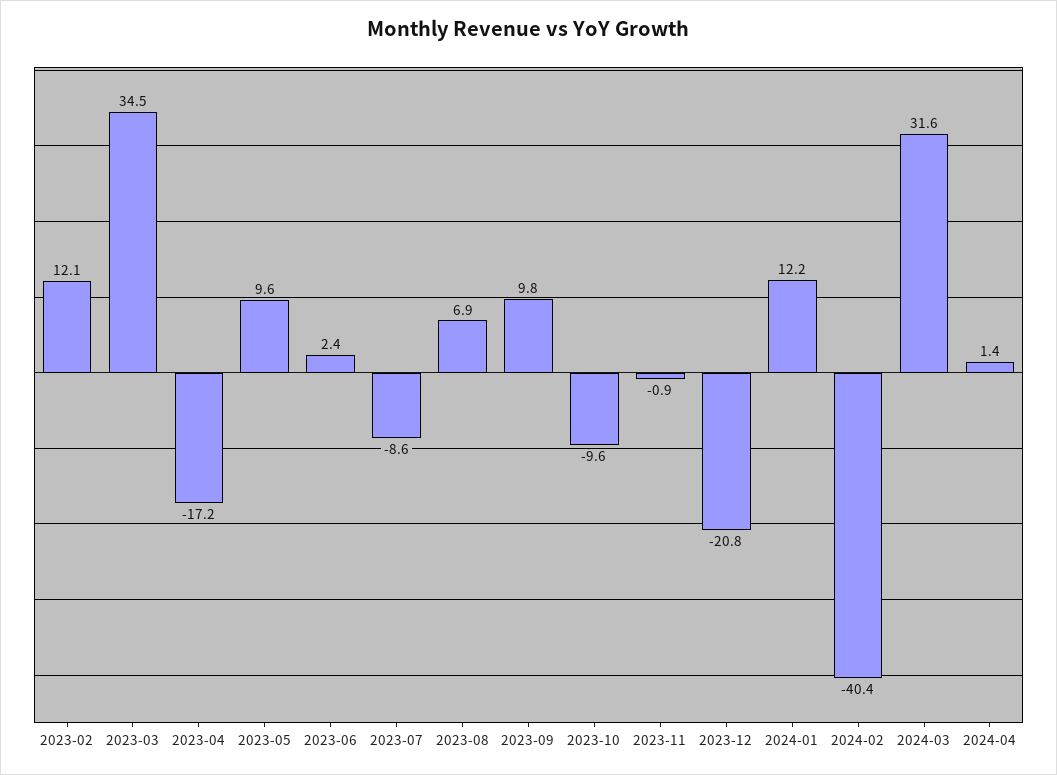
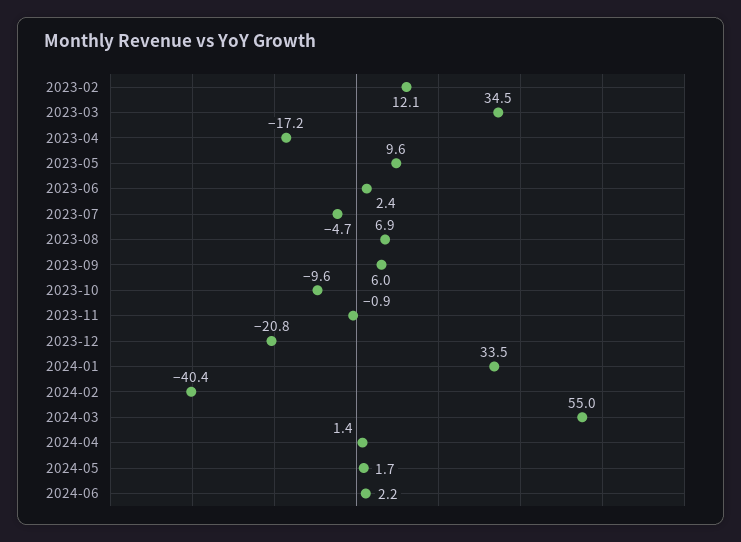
2023-07: -8.6 -> -4.7
2023-09: 9.8 -> 6
2024-01: 12.2 -> 33.5
2024-03: 31.6 -> 55
2024-05: none -> 1.7
2024-06: none -> 2.2

